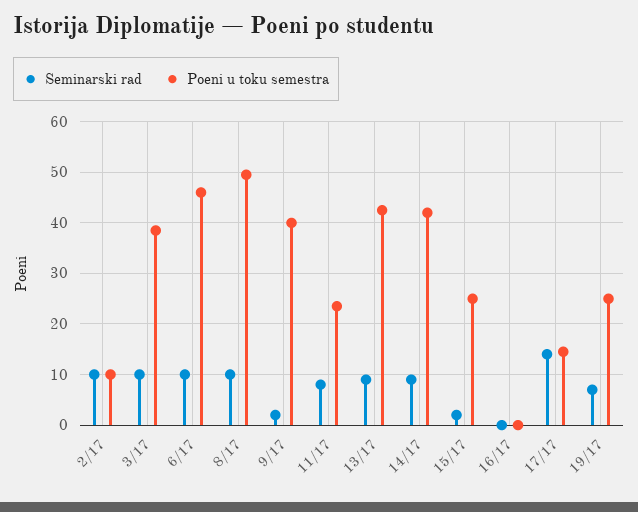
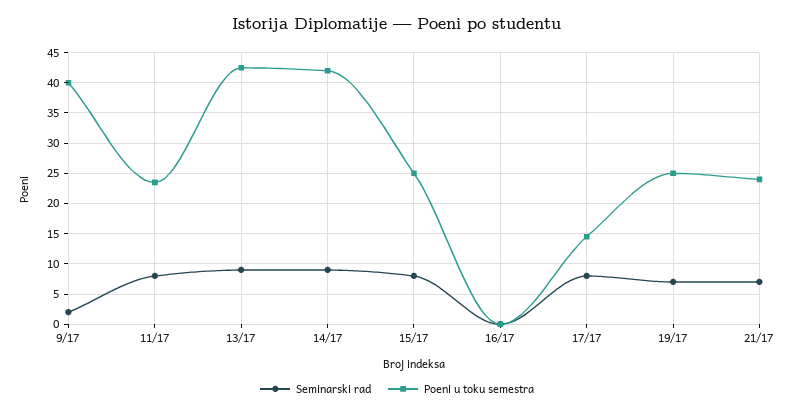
Seminarski rad, 2/17: 10 -> none
Poeni u toku semestra, 2/17: 10 -> none
Seminarski rad, 3/17: 10 -> none
Poeni u toku semestra, 3/17: 38 -> none
Seminarski rad, 6/17: 10 -> none
Poeni u toku semestra, 6/17: 46 -> none
Seminarski rad, 8/17: 10 -> none
Poeni u toku semestra, 8/17: 50 -> none
Seminarski rad, 15/17: 2 -> 8
Seminarski rad, 17/17: 14 -> 8
Seminarski rad, 21/17: none -> 7
Poeni u toku semestra, 21/17: none -> 24

